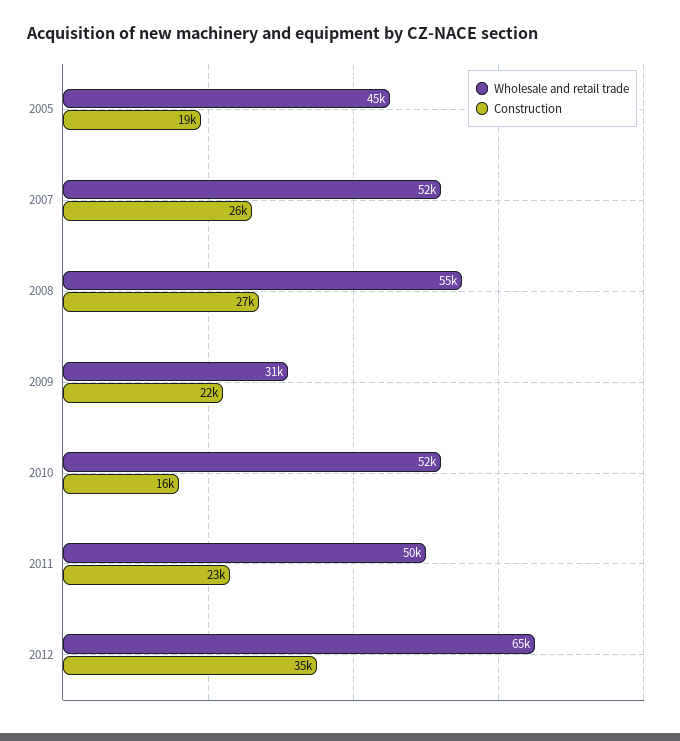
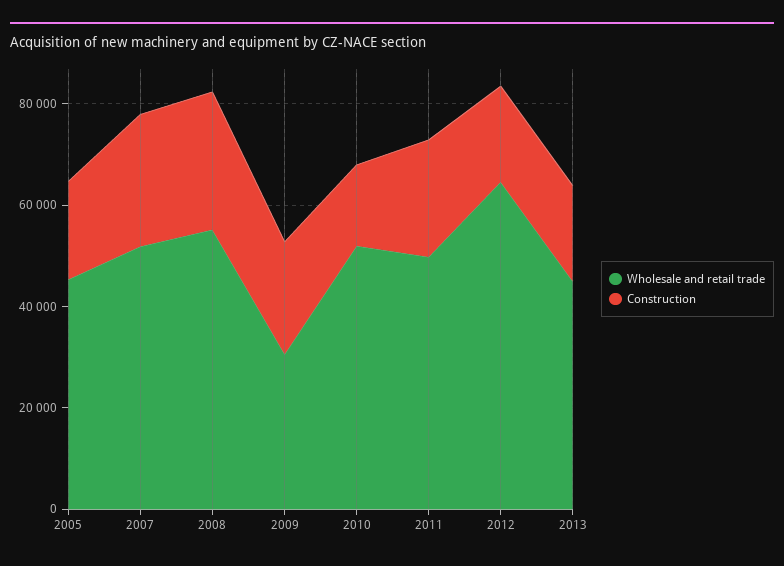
Construction, 2012: 35000 -> 20000
Wholesale and retail trade, 2013: none -> 45000
Construction, 2013: none -> 20000

